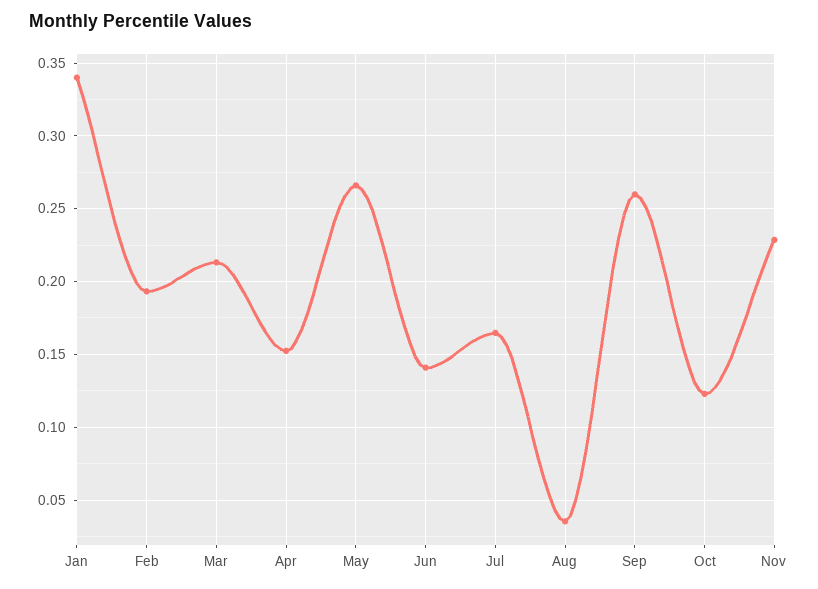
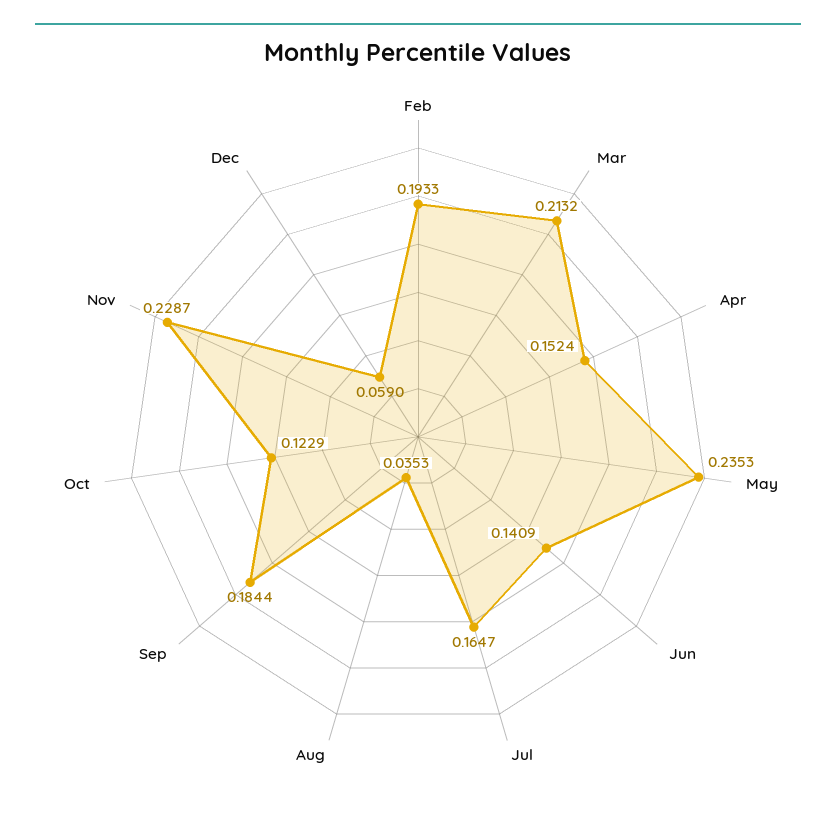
Jan: 0.34 -> none
May: 0.265 -> 0.2353
Sep: 0.26 -> 0.1844
Dec: none -> 0.059

